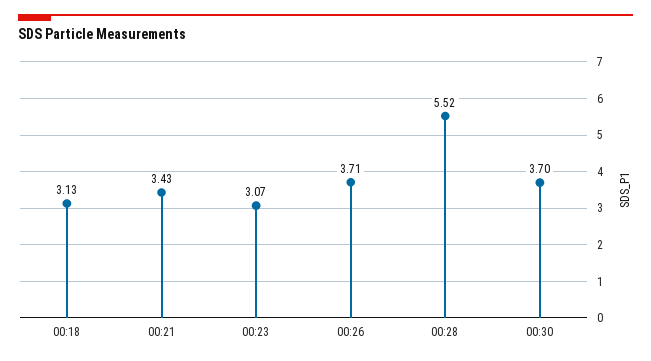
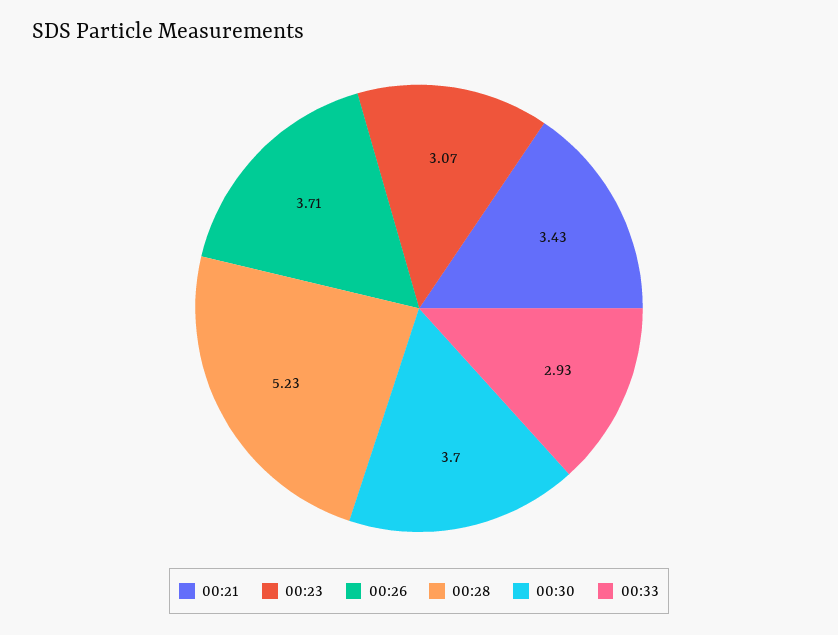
00:18: 3.13 -> none
00:28: 5.52 -> 5.23
00:33: none -> 2.93

